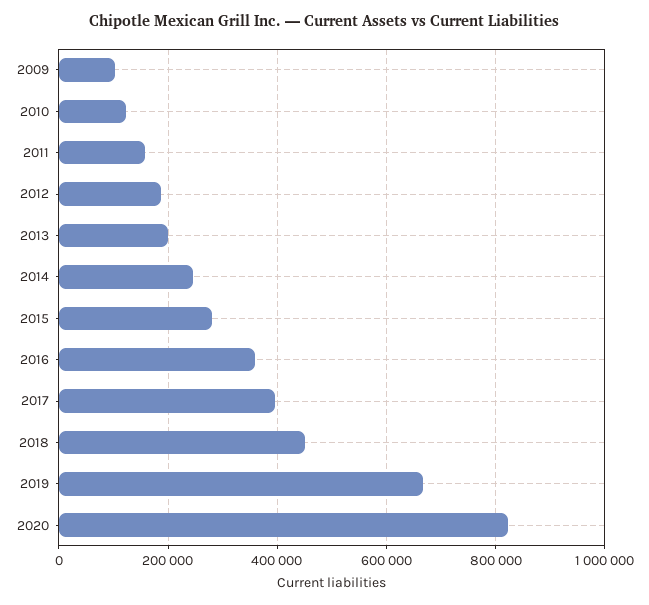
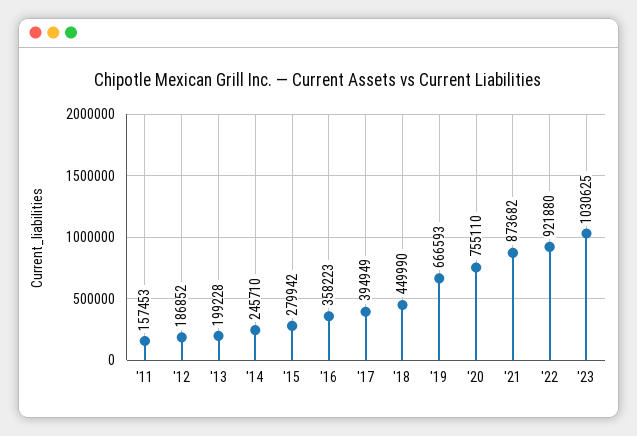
2009: 100000 -> none
2010: 120000 -> none
2020: 820000 -> 755110
'21: none -> 873682
'22: none -> 921880
'23: none -> 1030625

